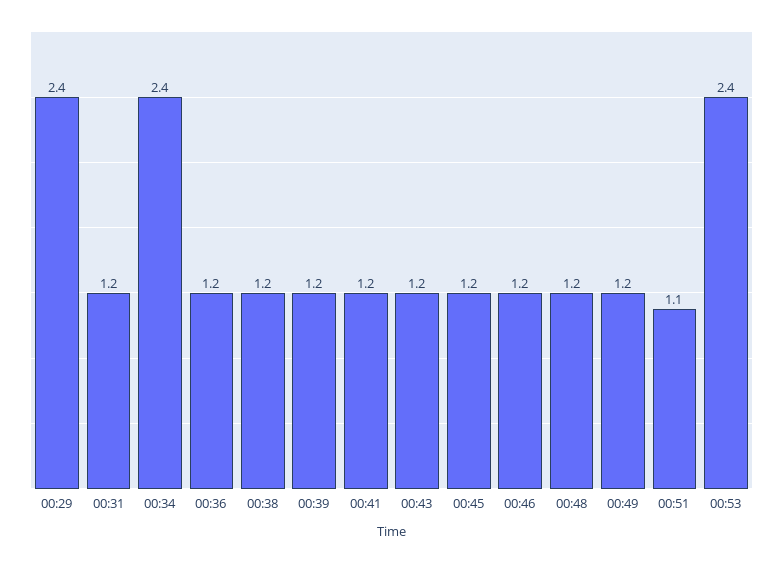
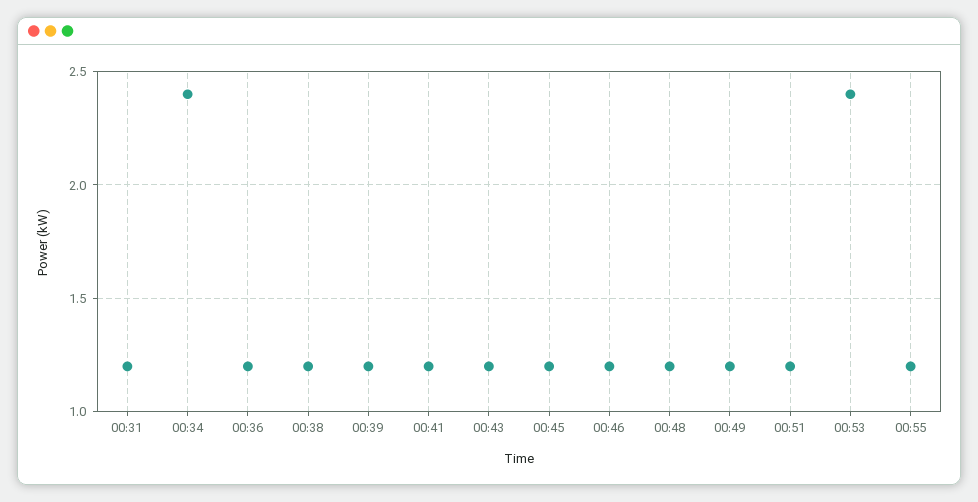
00:29: 2.4 -> none
00:51: 1.1 -> 1.2
00:55: none -> 1.2

